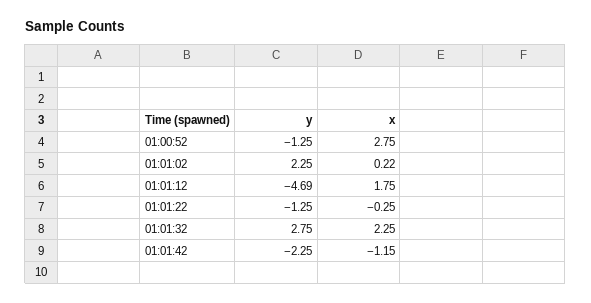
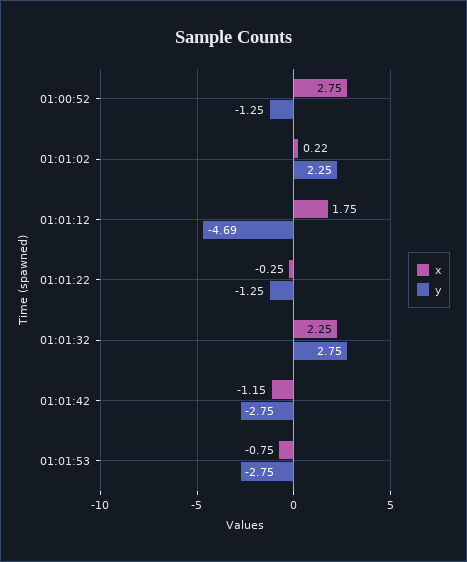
y, 01:01:42: -2.25 -> -2.75
x, 01:01:53: none -> -0.75
y, 01:01:53: none -> -2.75

